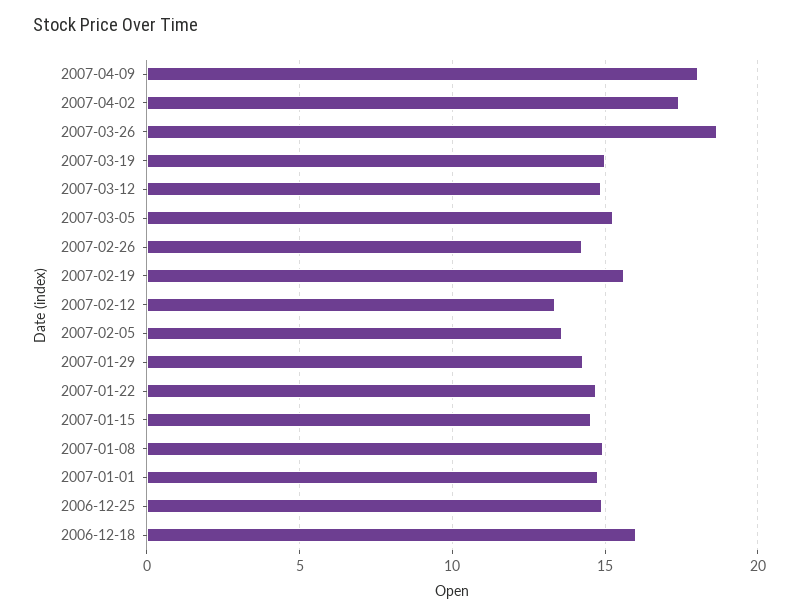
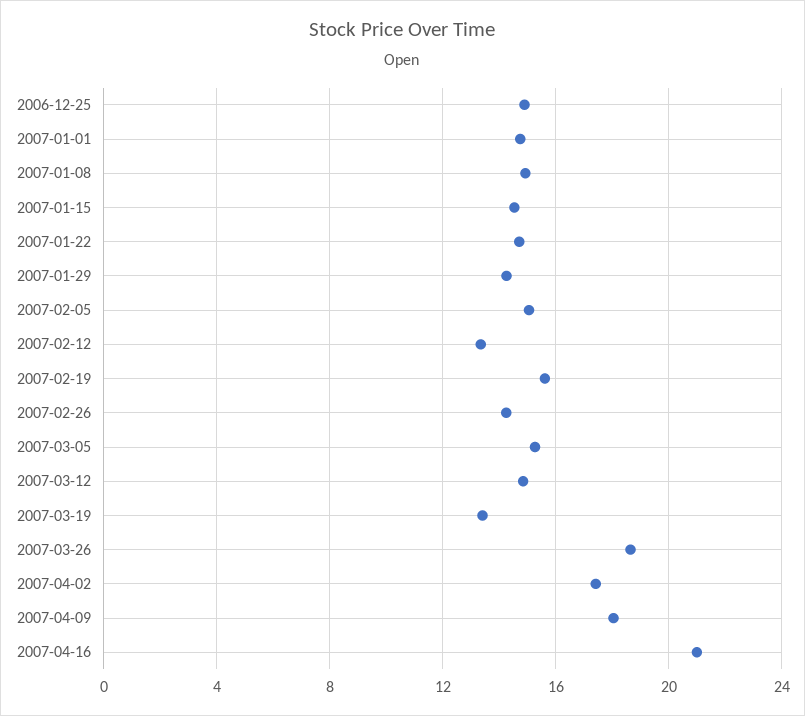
2007-03-19: 15 -> 13.5
2007-02-05: 13.5 -> 15
2006-12-18: 16 -> none
2007-04-16: none -> 21

